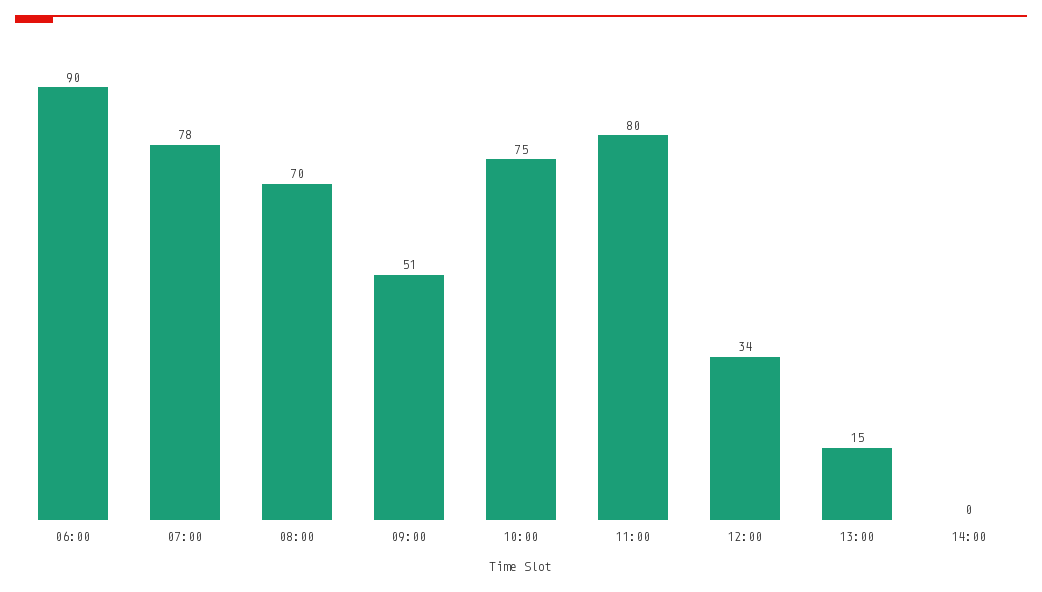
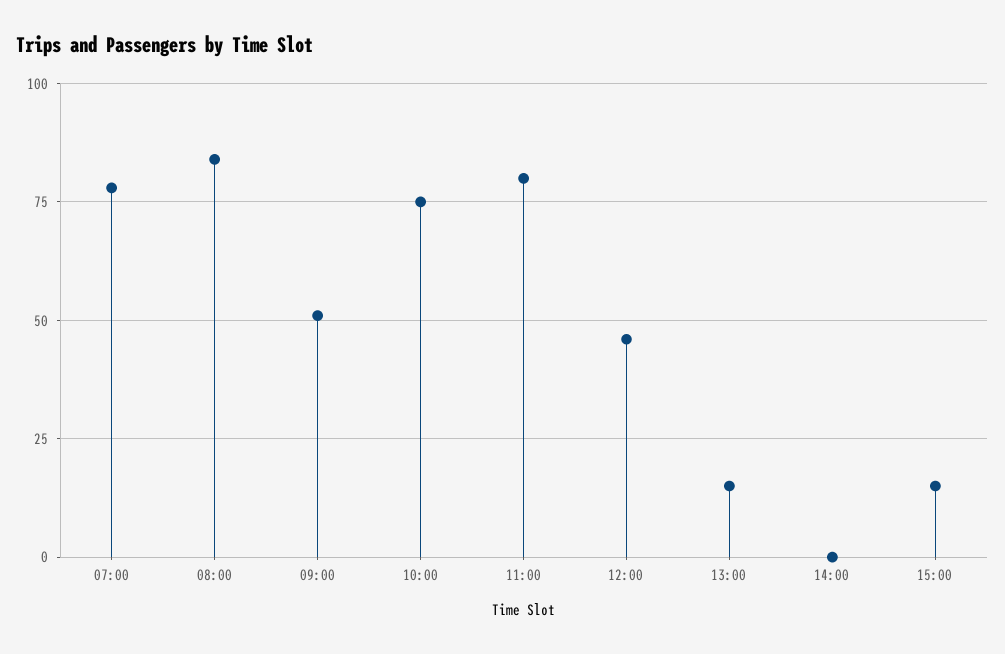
06:00: 90 -> none
08:00: 70 -> 85
12:00: 34 -> 45
15:00: none -> 15

